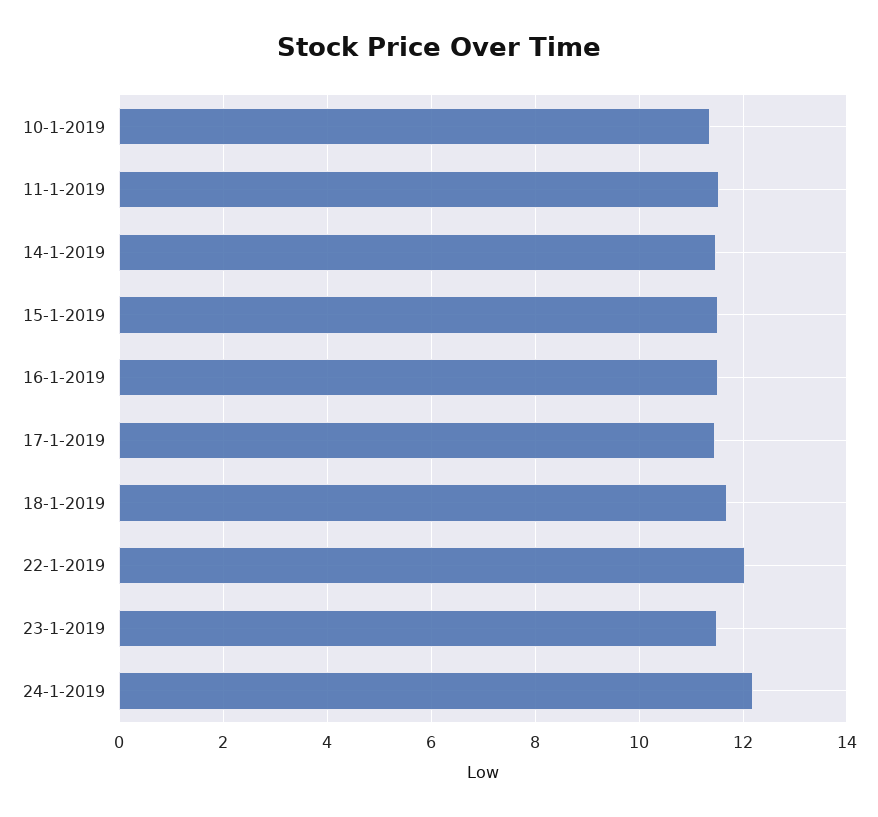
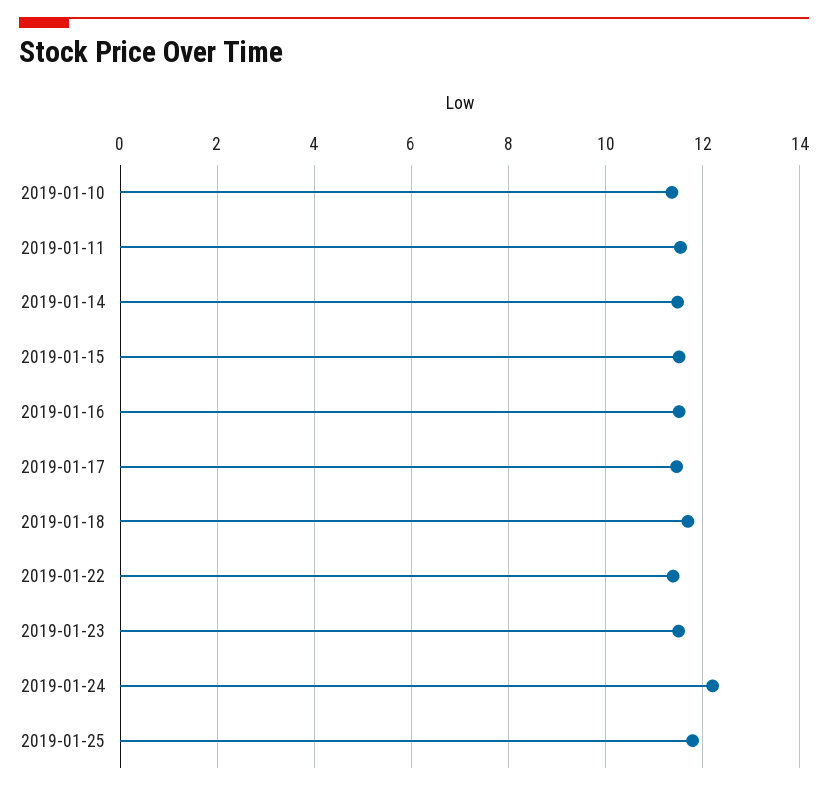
22-1-2019: 12 -> 11.4
2019-01-25: none -> 11.8

